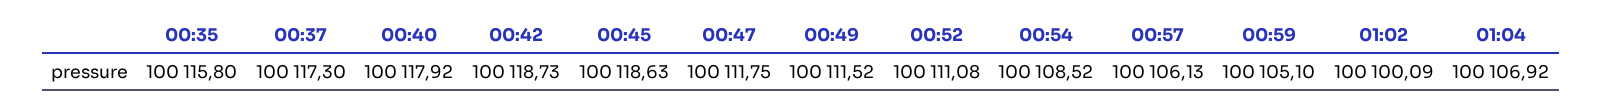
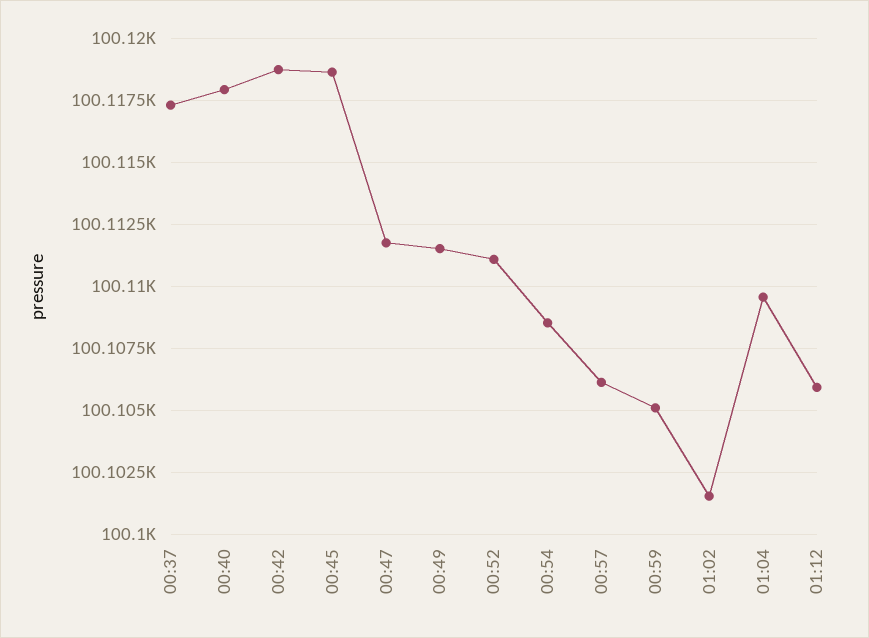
00:35: 100115.8 -> none
01:02: 100100.09 -> 100101.5
01:04: 100106.92 -> 100109.5
01:12: none -> 100106

